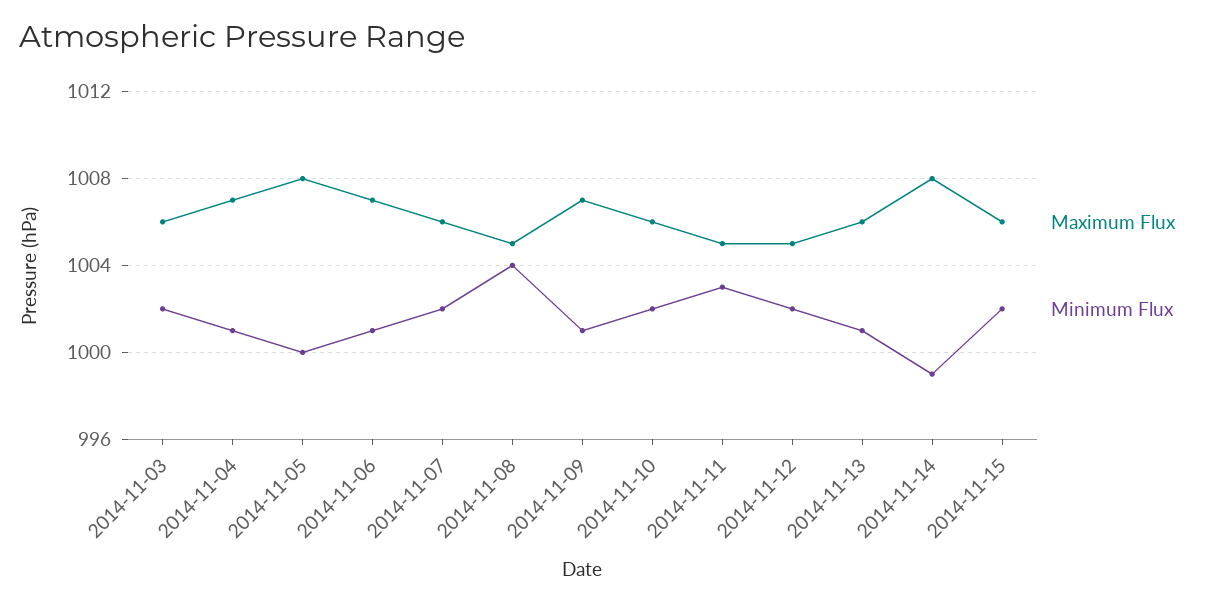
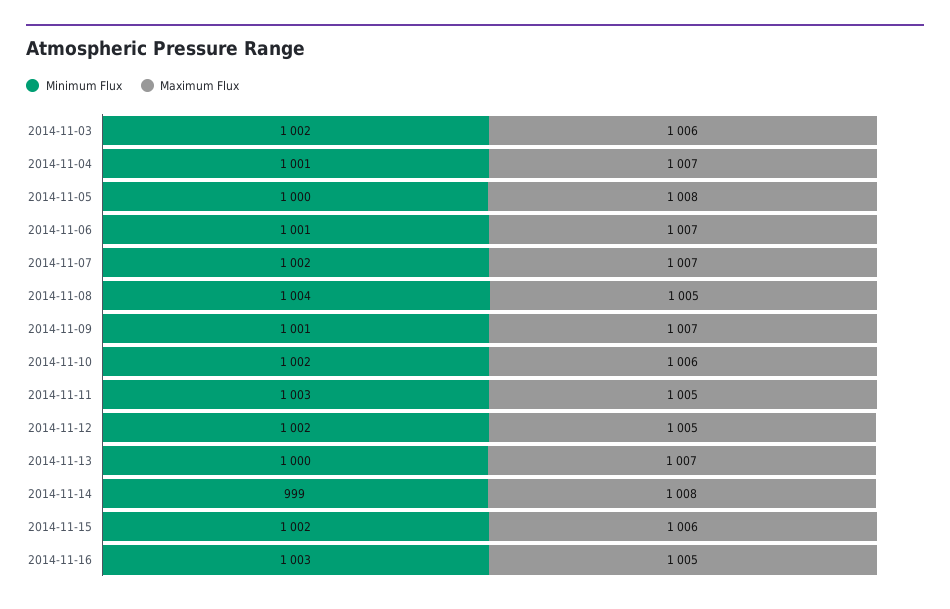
Maximum Flux, 2014-11-07: 1006 -> 1007
Maximum Flux, 2014-11-13: 1006 -> 1007
Minimum Flux, 2014-11-13: 1001 -> 1000
Minimum Flux, 2014-11-16: none -> 1003
Maximum Flux, 2014-11-16: none -> 1005

